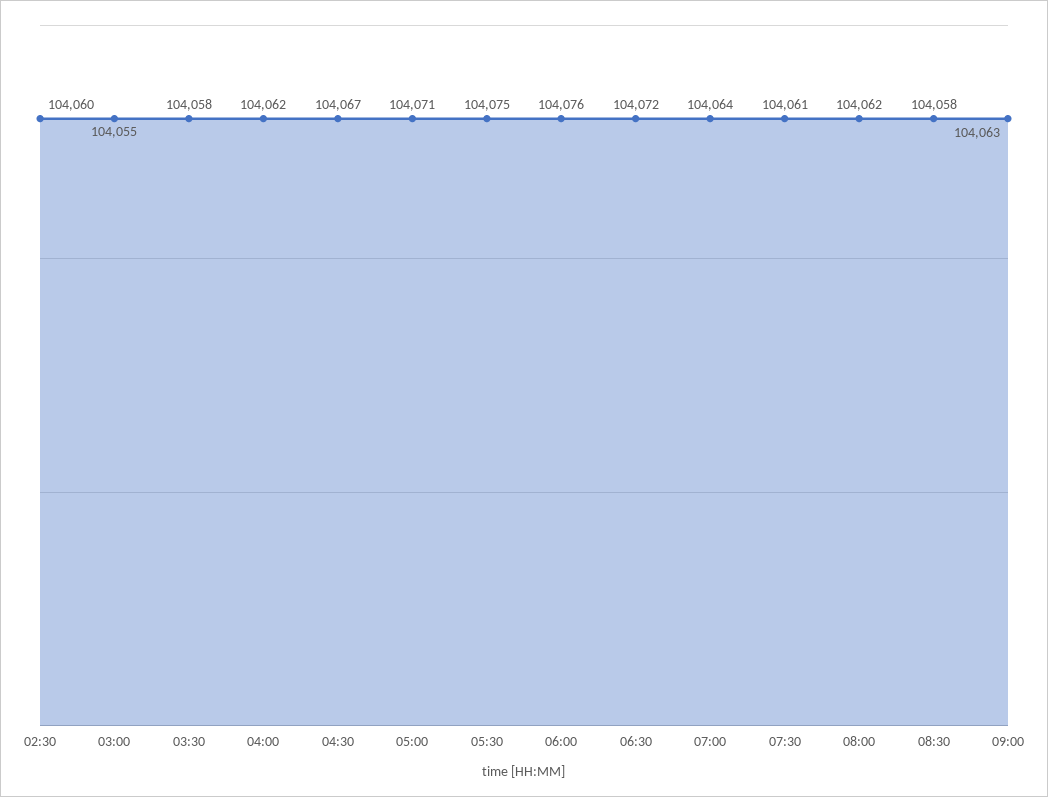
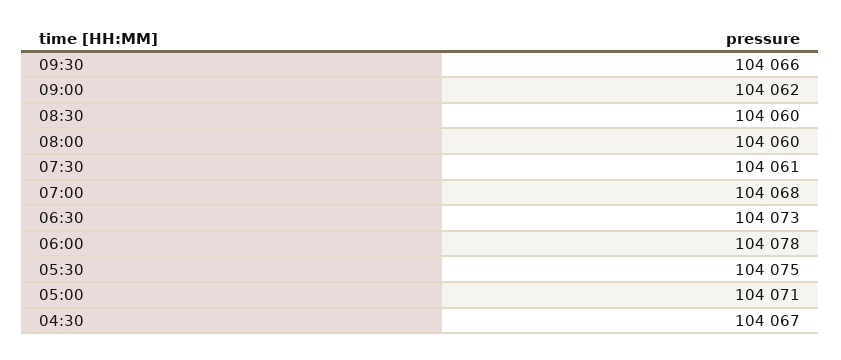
02:30: 104060 -> none
03:00: 104055 -> none
03:30: 104058 -> none
04:00: 104062 -> none
06:00: 104076 -> 104078
06:30: 104072 -> 104073
07:00: 104064 -> 104068
08:00: 104062 -> 104060
08:30: 104058 -> 104060
09:00: 104063 -> 104062
09:30: none -> 104066

